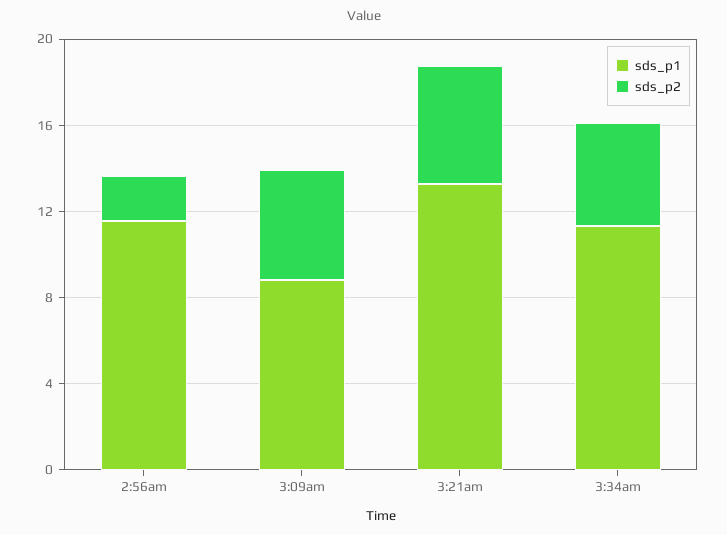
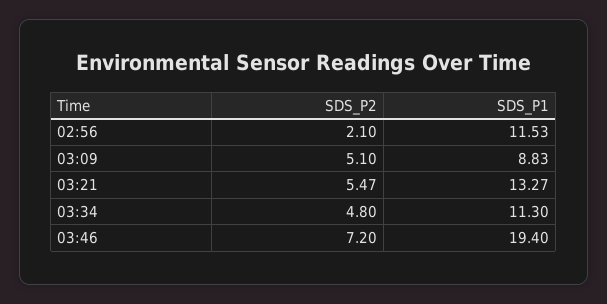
sds_p2, 03:46: none -> 7.2
sds_p1, 03:46: none -> 19.4

